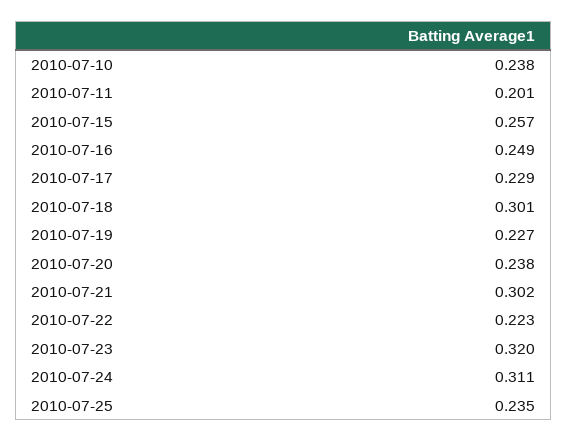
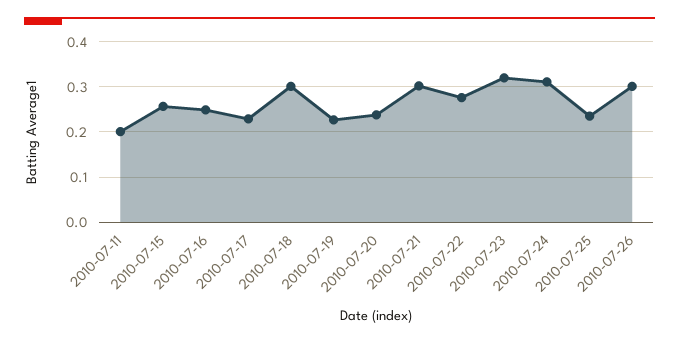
2010-07-10: 0.238 -> none
2010-07-22: 0.223 -> 0.28
2010-07-26: none -> 0.3

